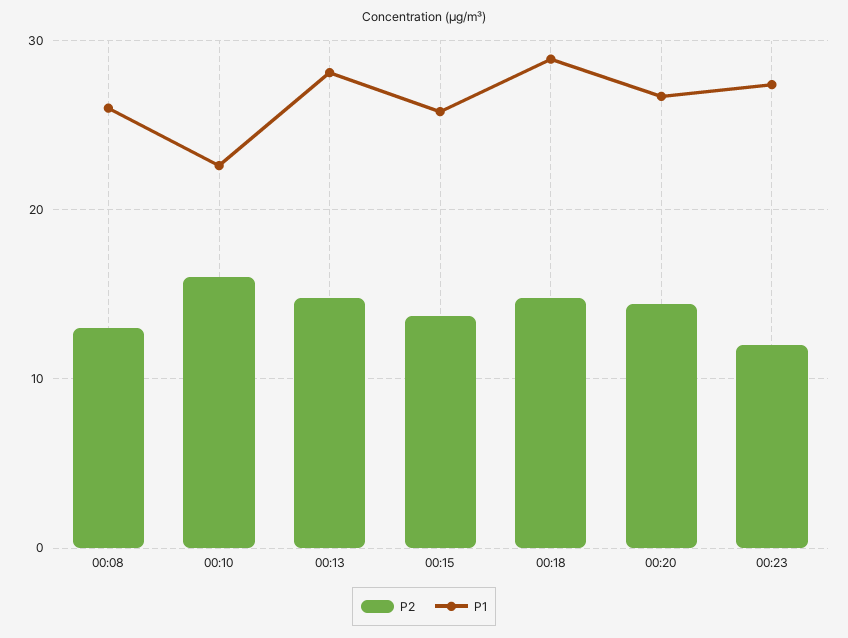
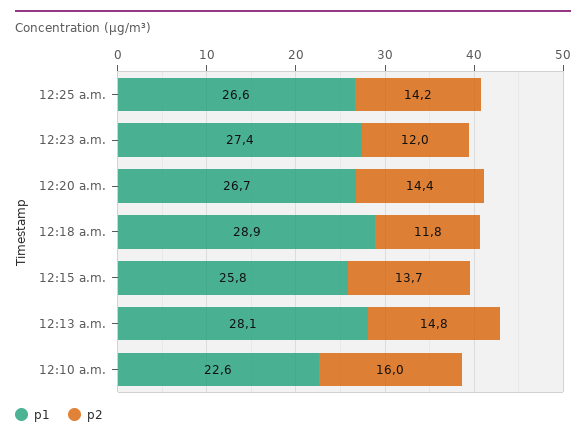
P2, 00:08: 13 -> none
P1, 00:08: 26 -> none
P2, 00:18: 15 -> 11.8
P1, 12:25 a.m.: none -> 26.6
P2, 12:25 a.m.: none -> 14.2

